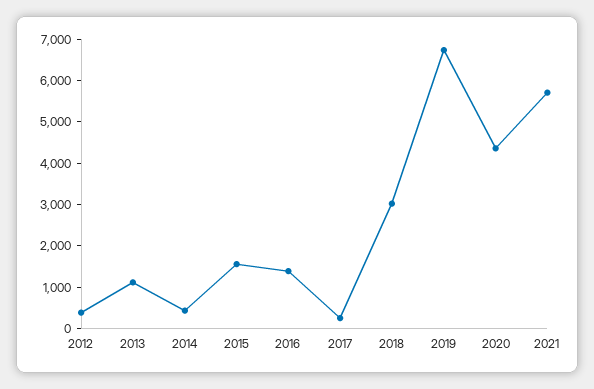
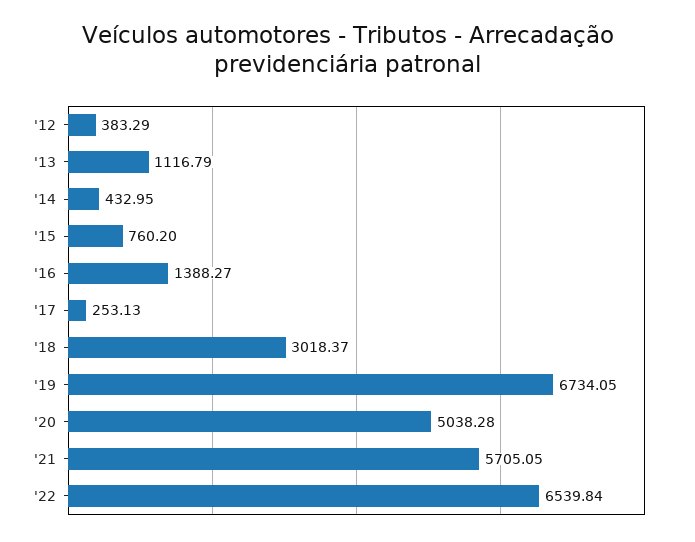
2015: 1600 -> 760.2
2020: 4400 -> 5038.28
'22: none -> 6539.84

